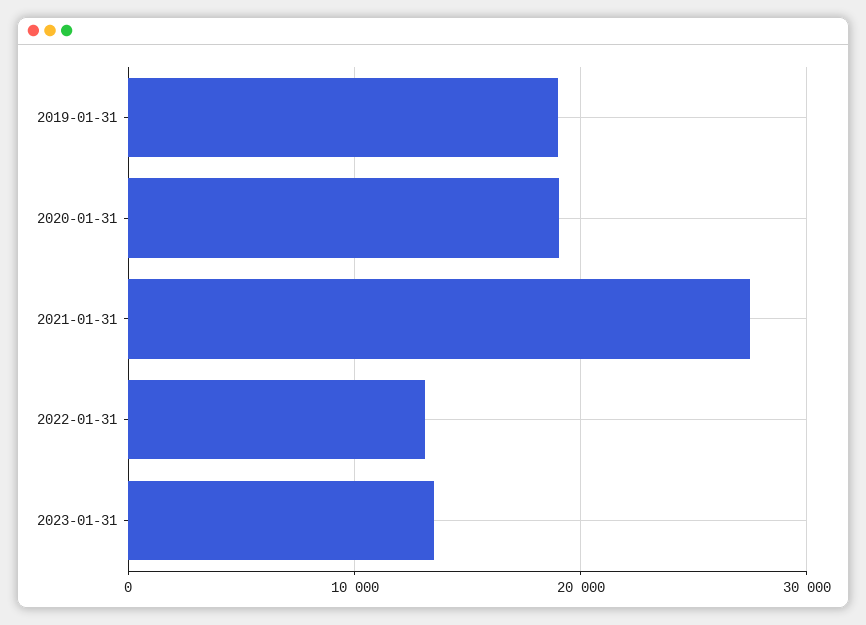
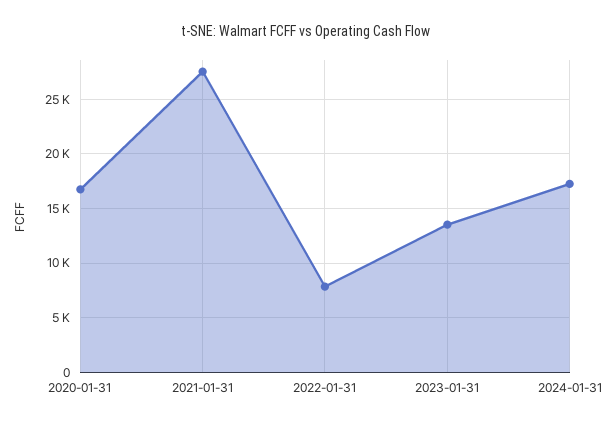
2019-01-31: 19000 -> none
2020-01-31: 19000 -> 17000
2022-01-31: 13000 -> 8000
2024-01-31: none -> 17000

